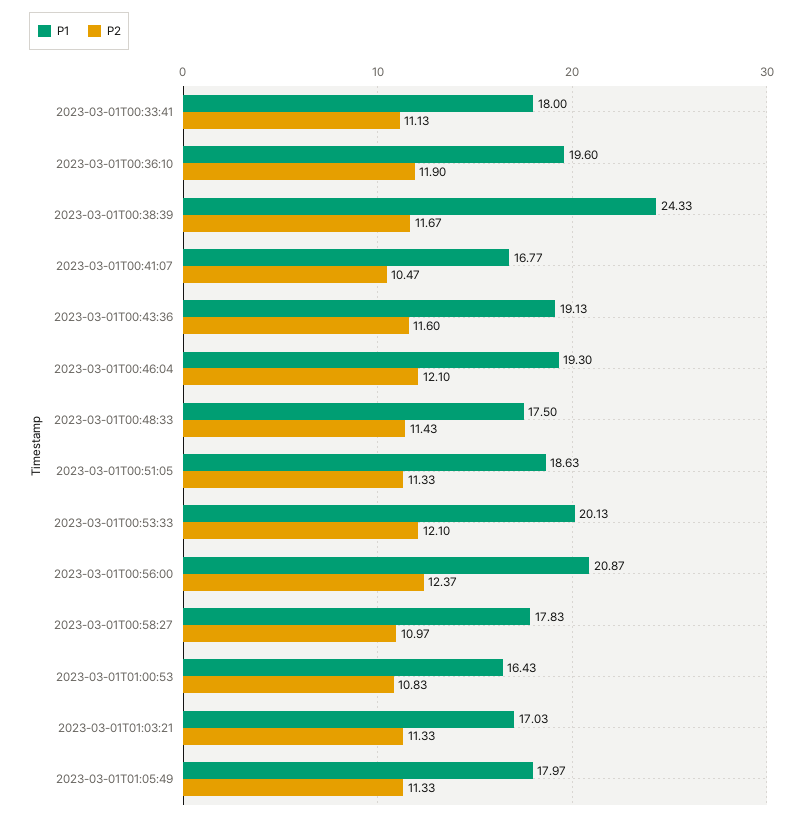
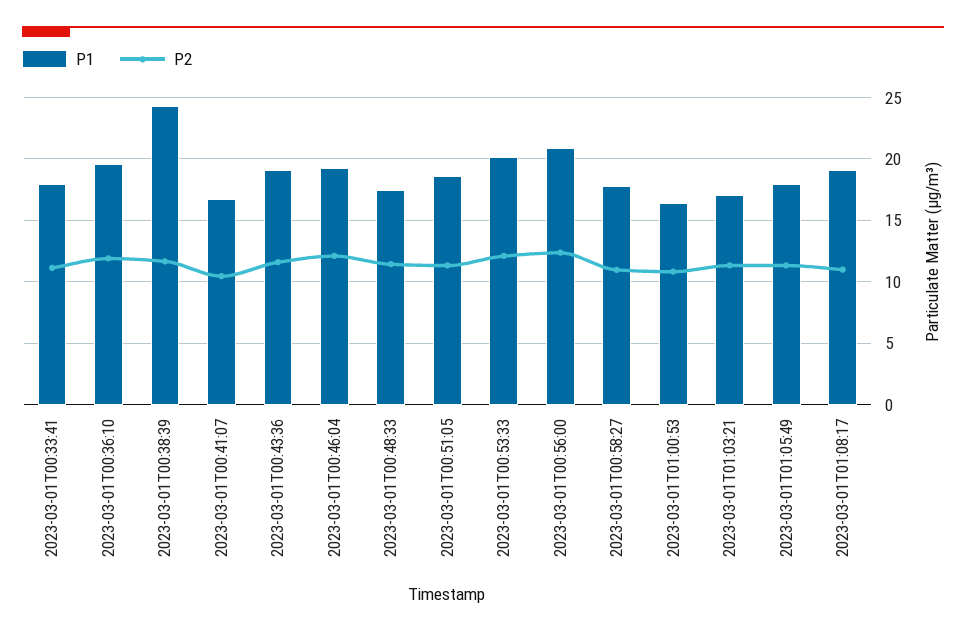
P1, 2023-03-01T01:08:17: none -> 19
P2, 2023-03-01T01:08:17: none -> 11

